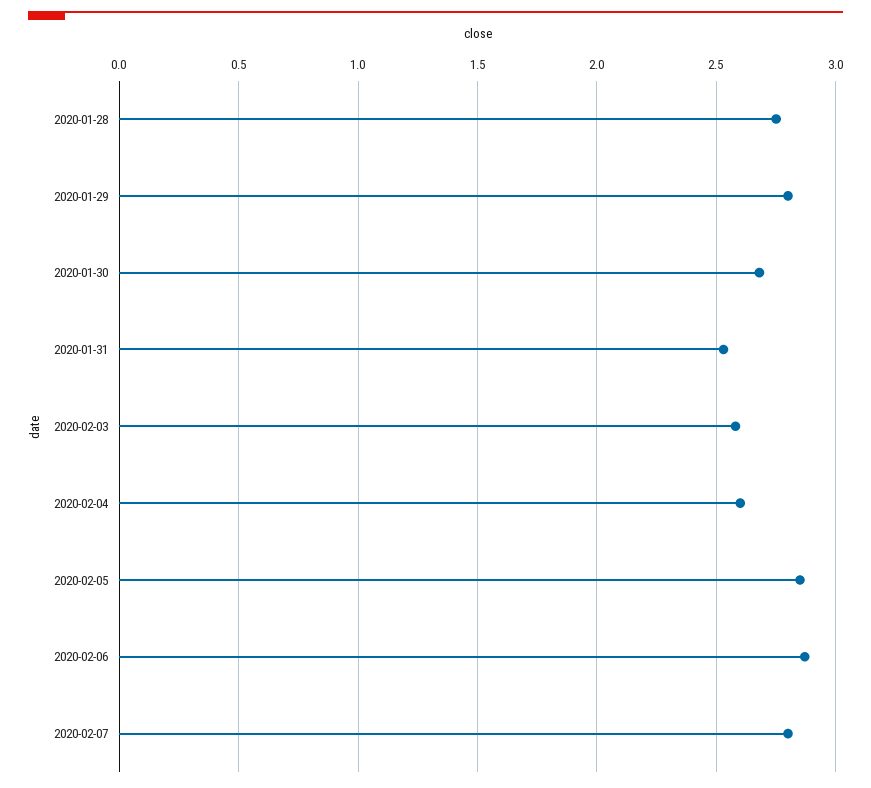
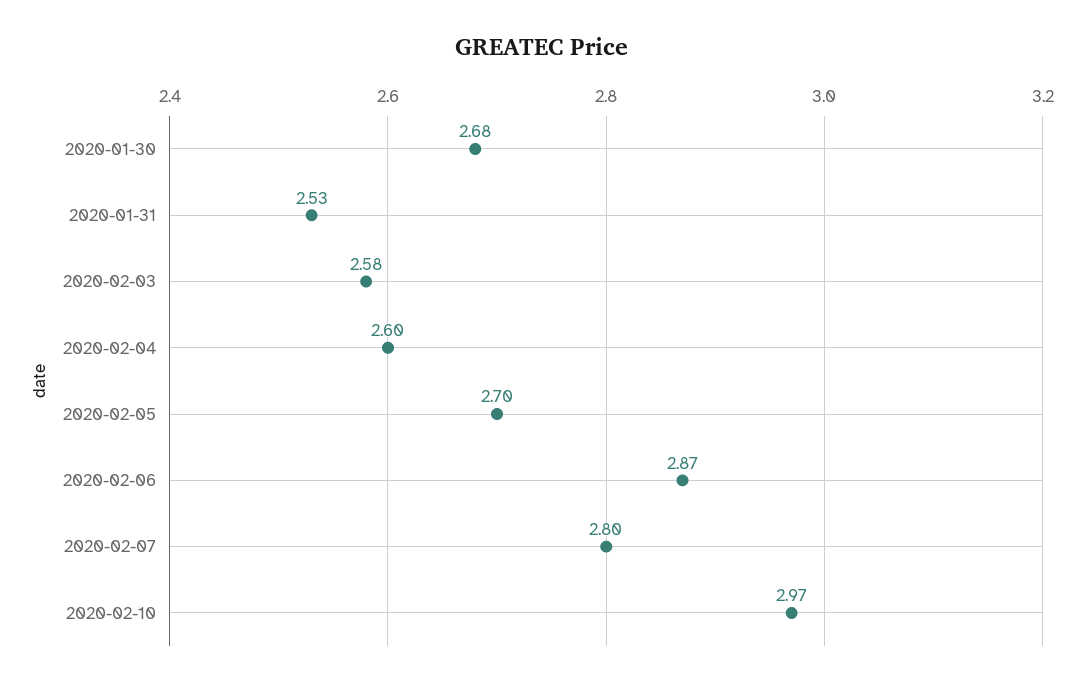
2020-01-28: 2.75 -> none
2020-01-29: 2.8 -> none
2020-02-05: 2.85 -> 2.7
2020-02-10: none -> 2.97

